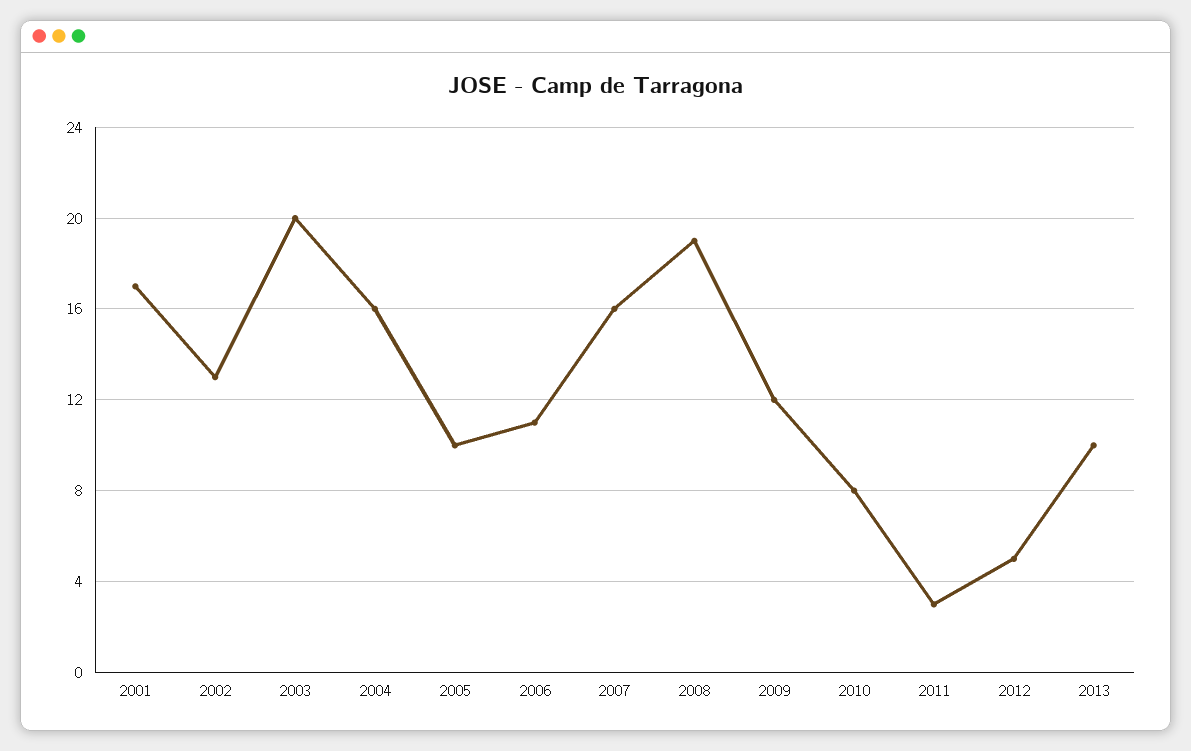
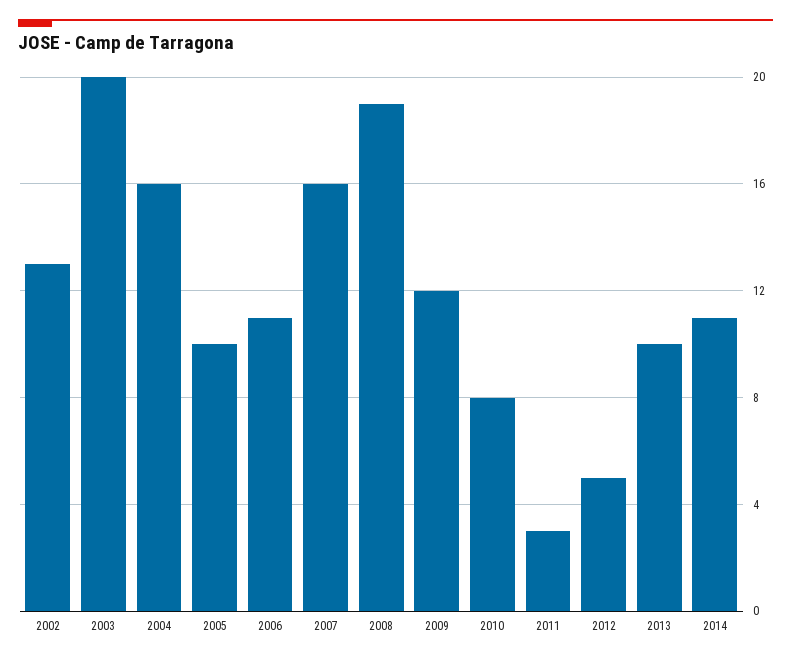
2001: 17 -> none
2014: none -> 11

